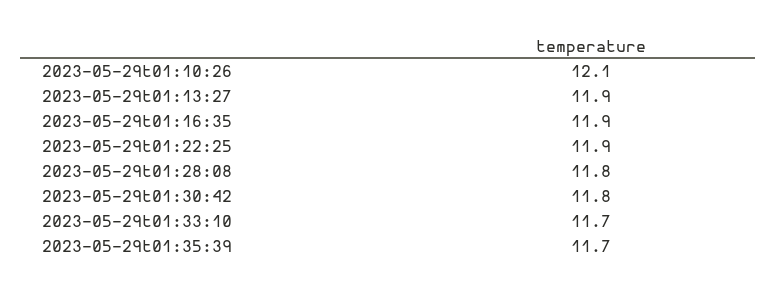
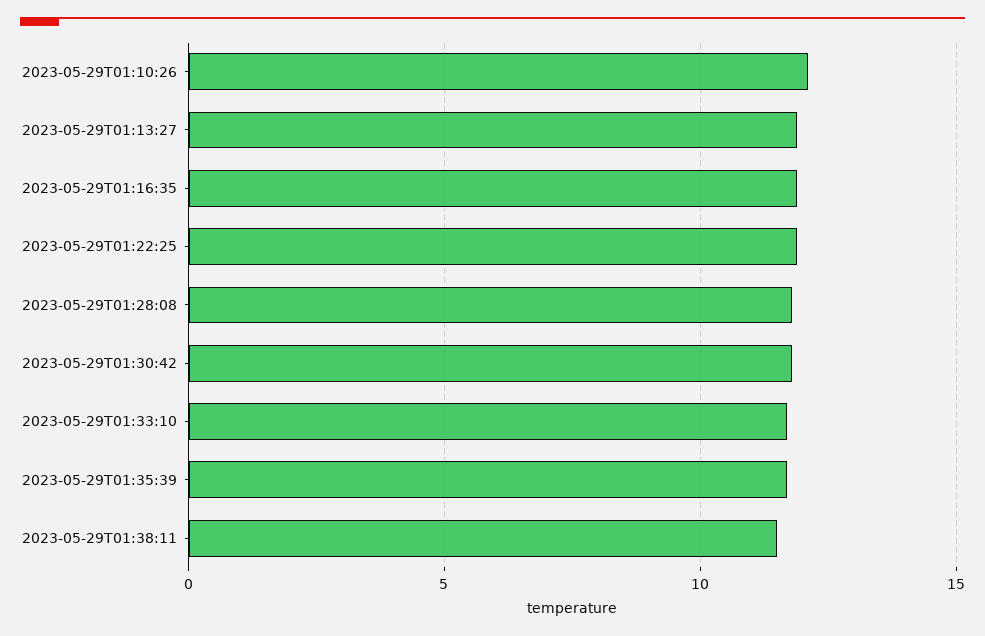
2023-05-29T01:38:11: none -> 11.5

